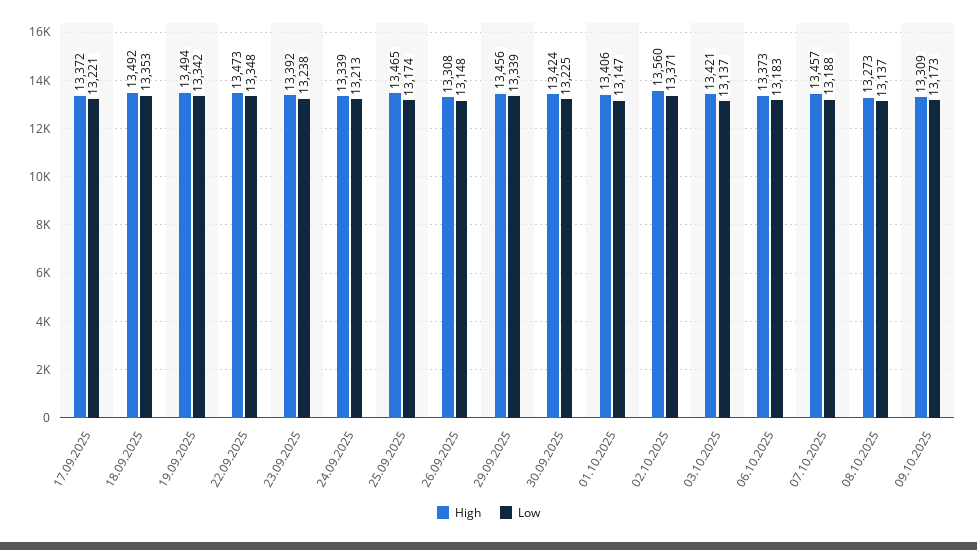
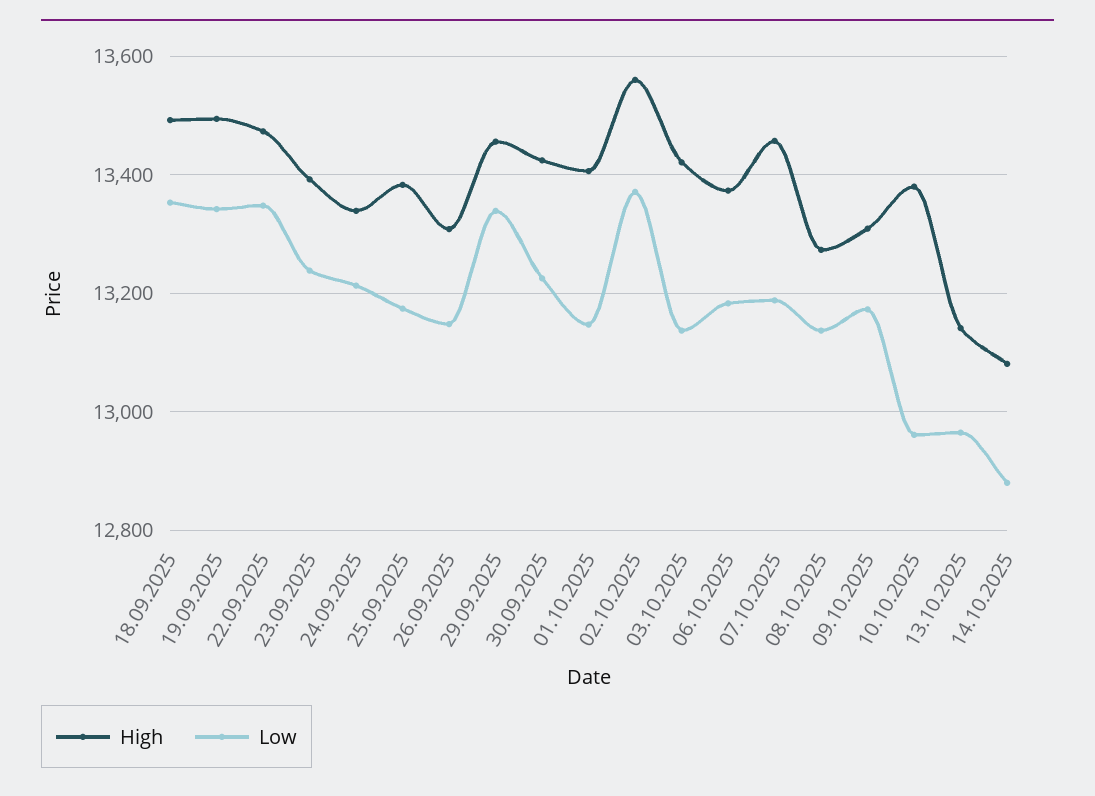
High, 17.09.2025: 13372 -> none
Low, 17.09.2025: 13221 -> none
High, 25.09.2025: 13465 -> 13380
High, 10.10.2025: none -> 13380
Low, 10.10.2025: none -> 12960
High, 13.10.2025: none -> 13140
Low, 13.10.2025: none -> 12960
High, 14.10.2025: none -> 13080
Low, 14.10.2025: none -> 12880

